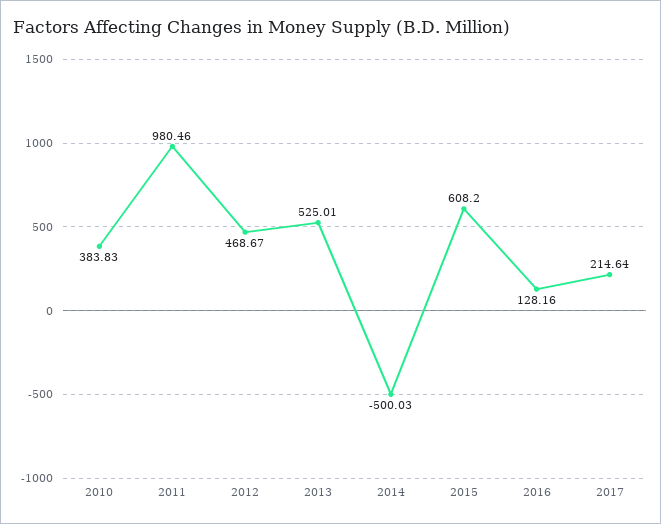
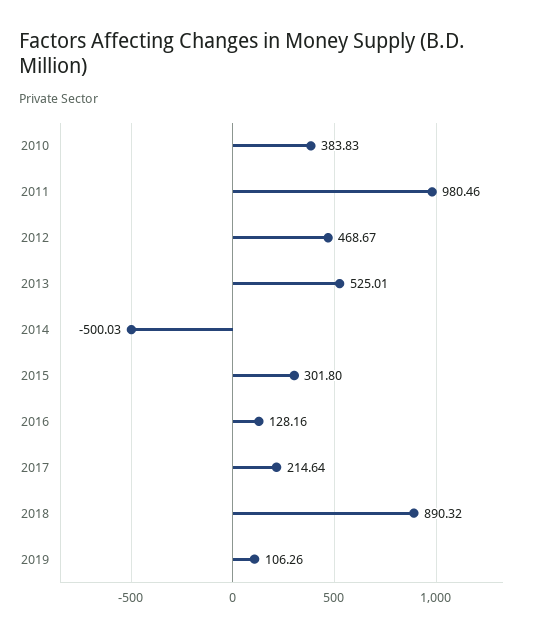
2015: 608.2 -> 301.8
2018: none -> 890.32
2019: none -> 106.26

